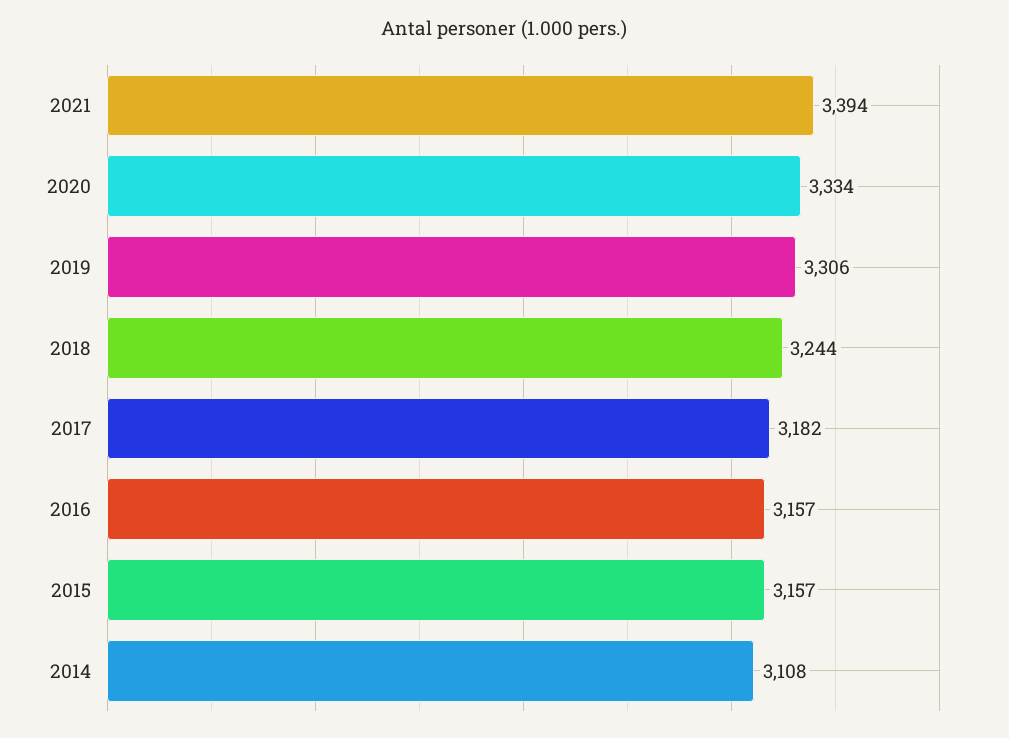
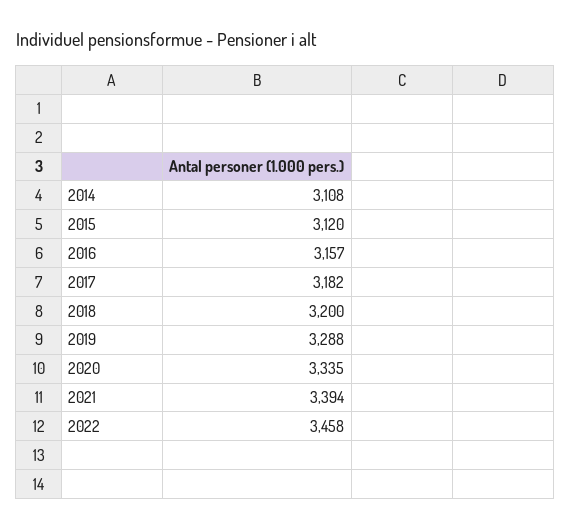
2020: 3334 -> 3335
2019: 3306 -> 3288
2018: 3244 -> 3200
2015: 3157 -> 3120
2022: none -> 3458

